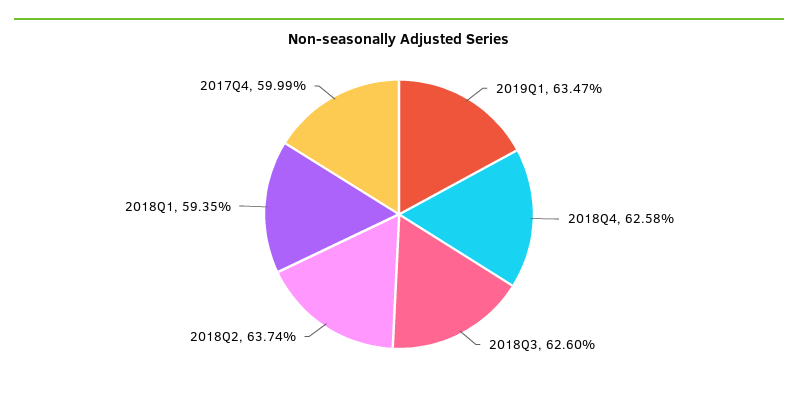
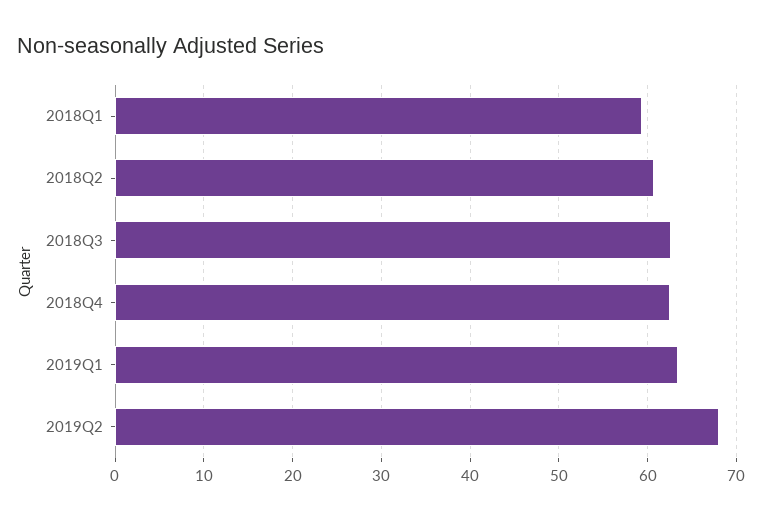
2018Q2: 63.74 -> 61
2017Q4: 59.99 -> none
2019Q2: none -> 68

